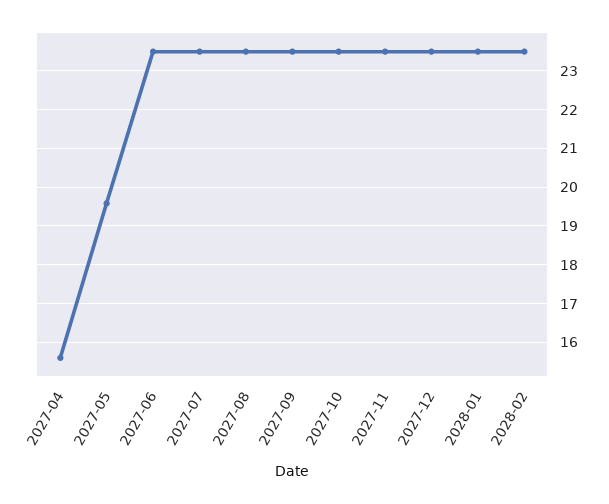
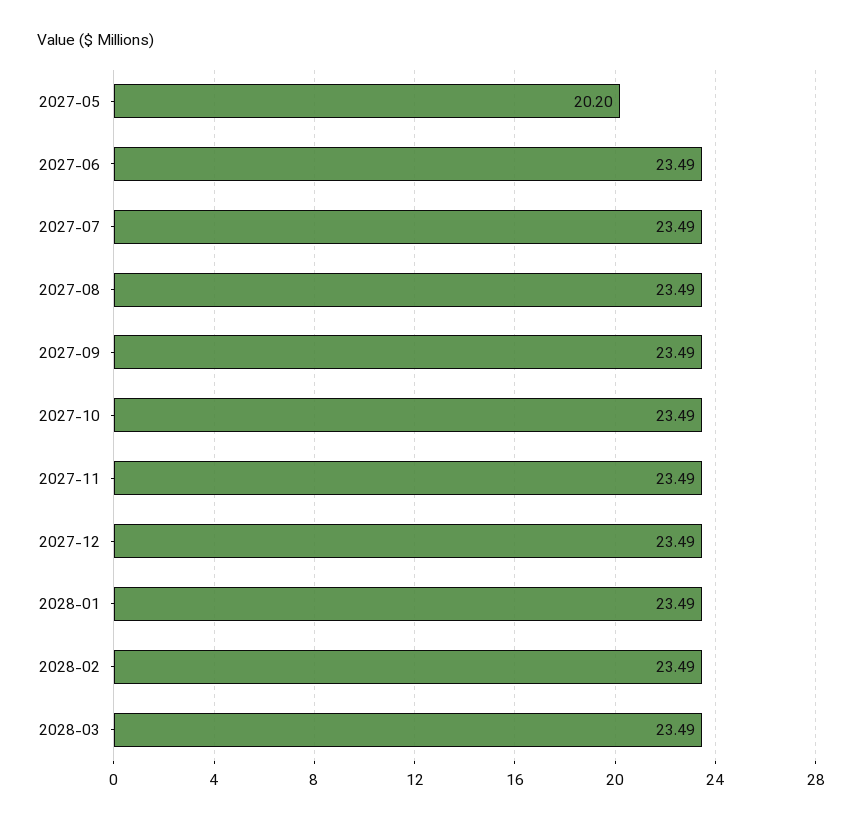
2027-04: 15.6 -> none
2027-05: 19.6 -> 20.2
2028-03: none -> 23.49

